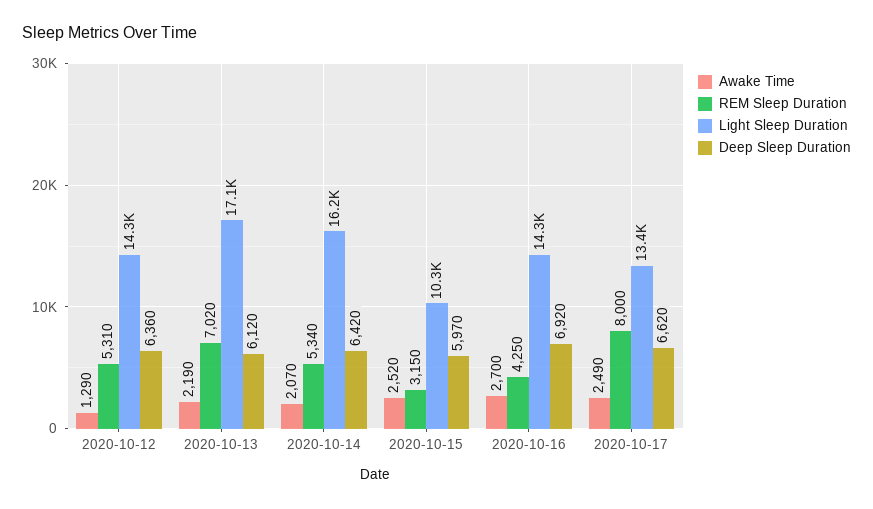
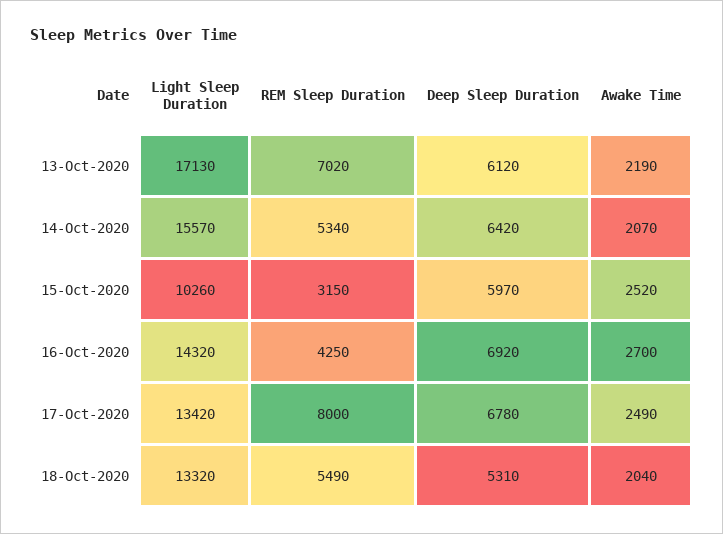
Awake Time, 2020-10-12: 1290 -> none
REM Sleep Duration, 2020-10-12: 5310 -> none
Light Sleep Duration, 2020-10-12: 14300 -> none
Deep Sleep Duration, 2020-10-12: 6360 -> none
Light Sleep Duration, 2020-10-14: 16200 -> 15570
Deep Sleep Duration, 2020-10-17: 6620 -> 6780
Light Sleep Duration, 18-Oct-2020: none -> 13320
REM Sleep Duration, 18-Oct-2020: none -> 5490
Deep Sleep Duration, 18-Oct-2020: none -> 5310
Awake Time, 18-Oct-2020: none -> 2040

